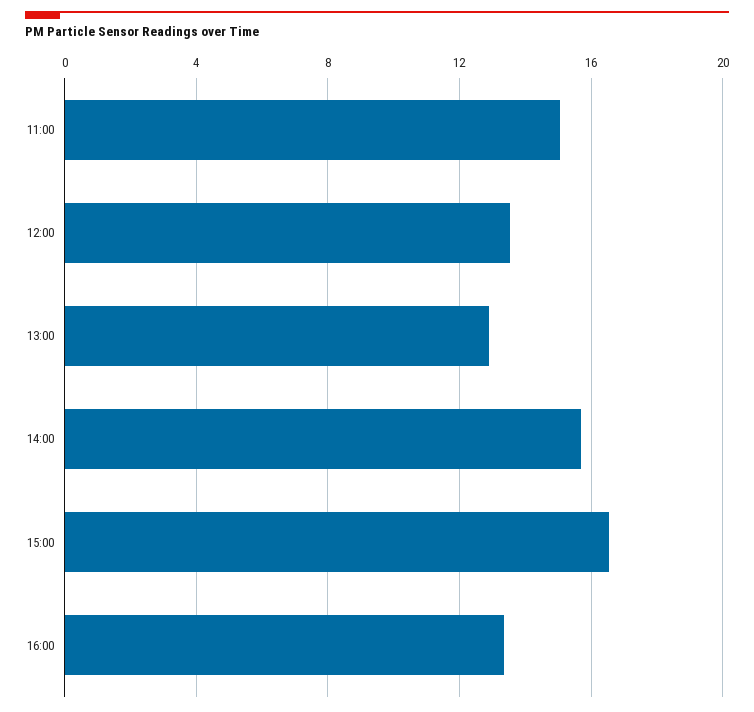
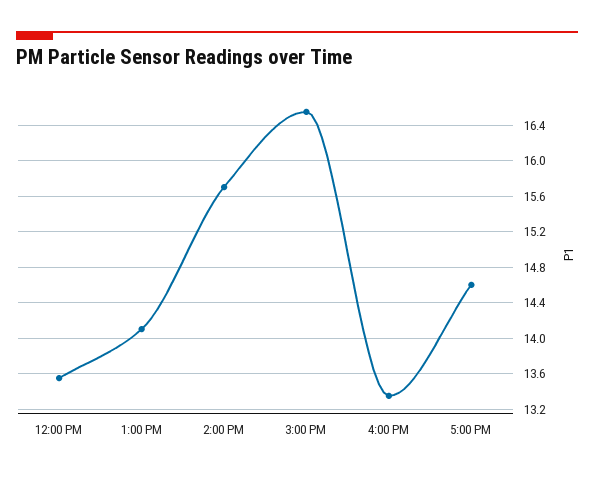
11:00: 15 -> none
13:00: 13 -> 14.1
5:00 PM: none -> 14.6

